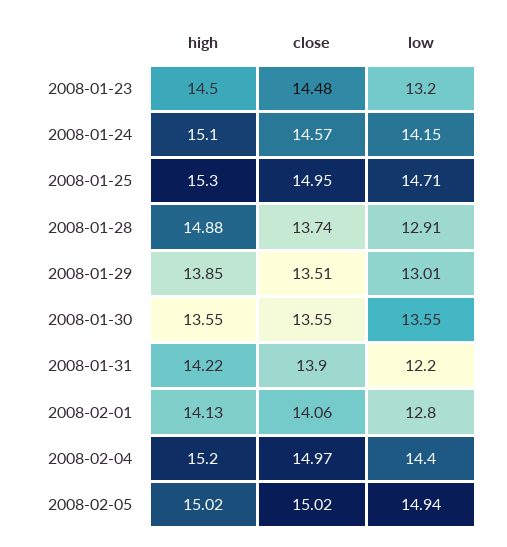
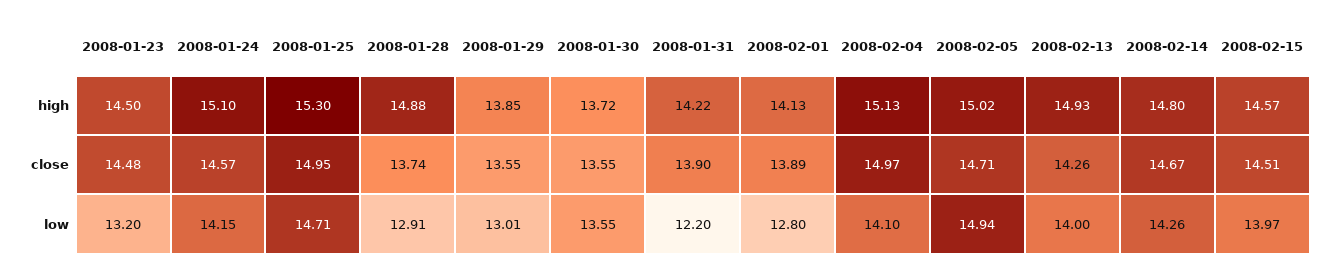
close, 2008-01-29: 13.51 -> 13.55
high, 2008-01-30: 13.55 -> 13.72
close, 2008-02-01: 14.06 -> 13.89
high, 2008-02-04: 15.2 -> 15.13
low, 2008-02-04: 14.4 -> 14.1
close, 2008-02-05: 15.02 -> 14.71
high, 2008-02-13: none -> 14.93
high, 2008-02-14: none -> 14.8
high, 2008-02-15: none -> 14.57
close, 2008-02-13: none -> 14.26
close, 2008-02-14: none -> 14.67
close, 2008-02-15: none -> 14.51
low, 2008-02-13: none -> 14
low, 2008-02-14: none -> 14.26
low, 2008-02-15: none -> 13.97

